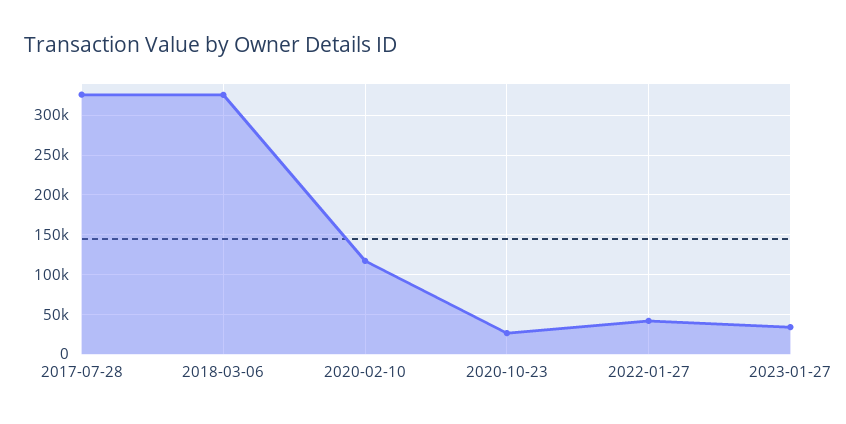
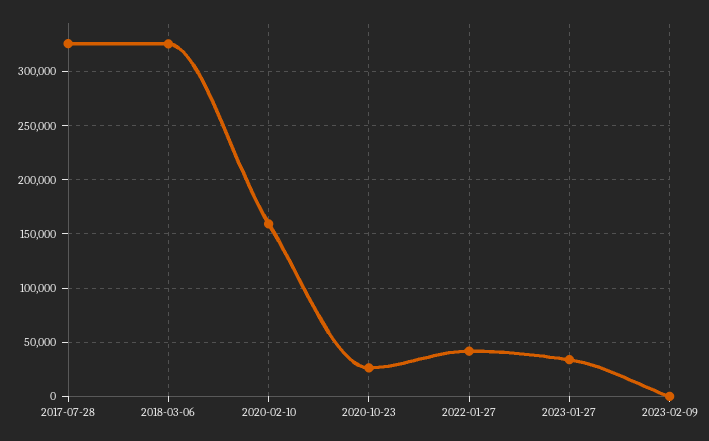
2020-02-10: 120000 -> 160000
2023-02-09: none -> 0

